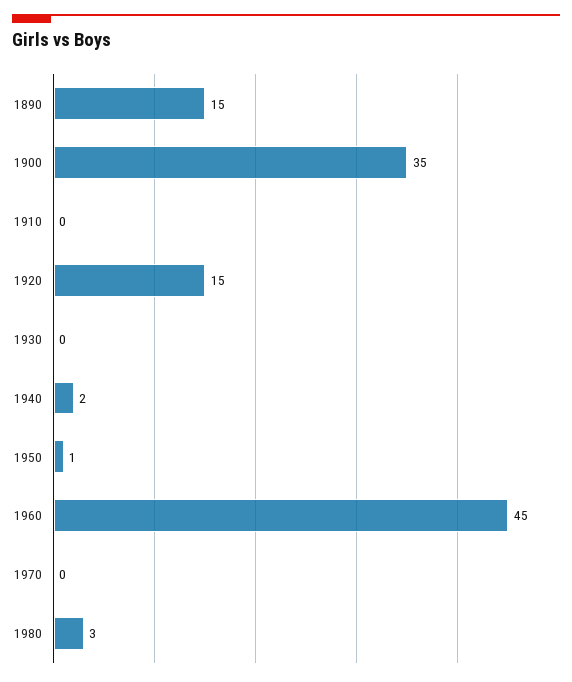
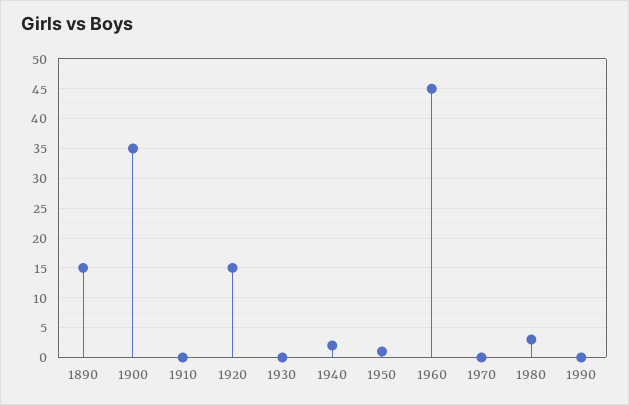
1990: none -> 0

